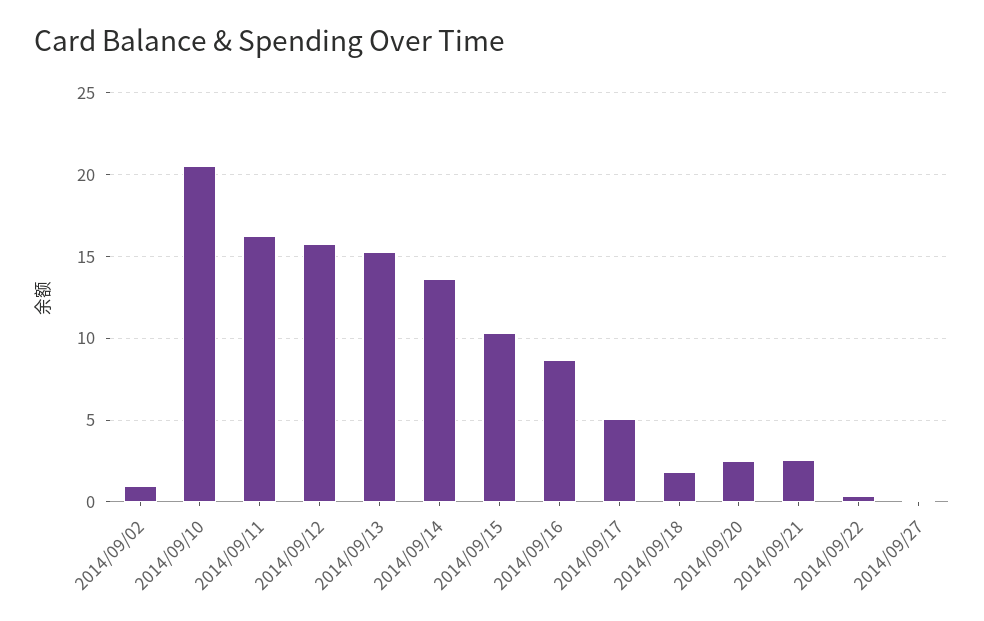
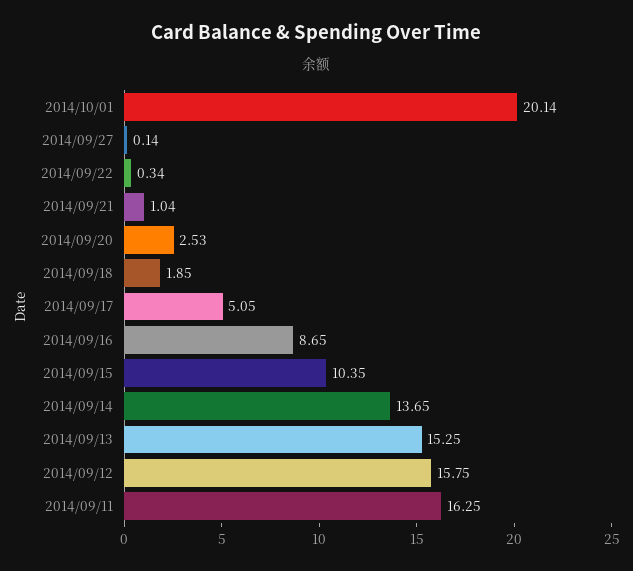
2014/09/02: 1 -> none
2014/09/10: 20.5 -> none
2014/09/21: 2.5 -> 1.04
2014/10/01: none -> 20.14

